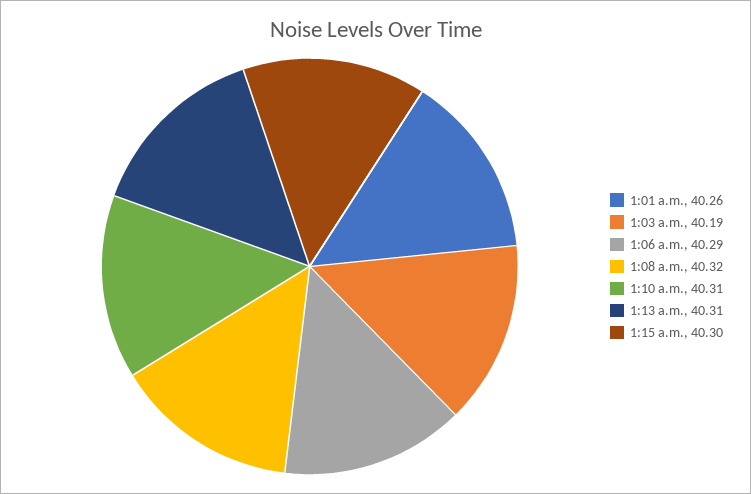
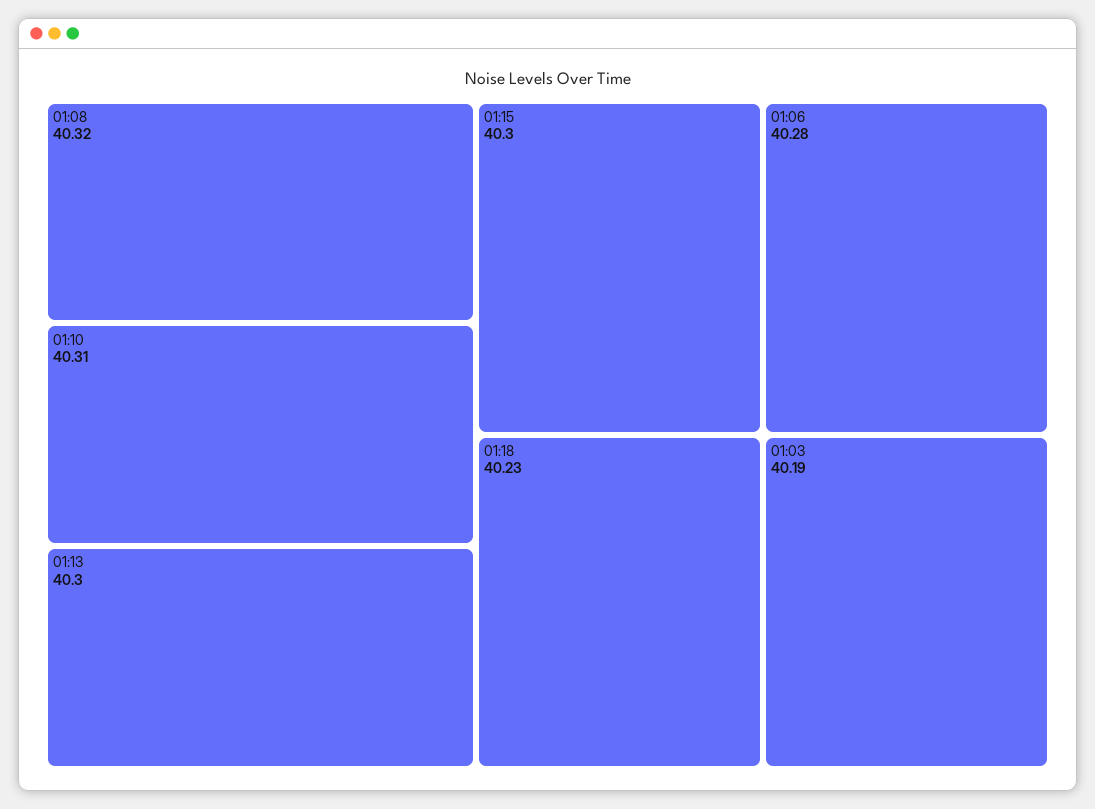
1:01 a.m.: 40.26 -> none
1:06 a.m.: 40.29 -> 40.28
1:13 a.m.: 40.31 -> 40.3
01:18: none -> 40.23

